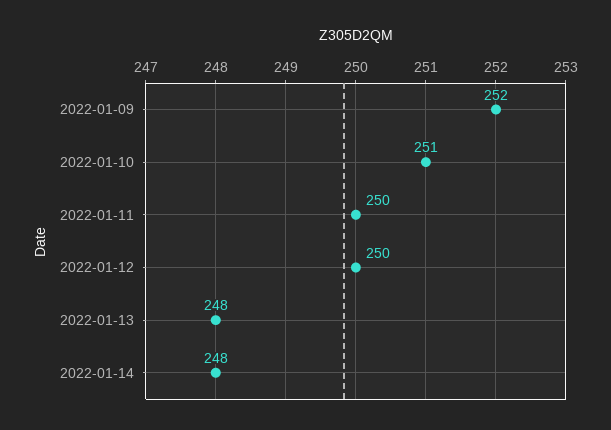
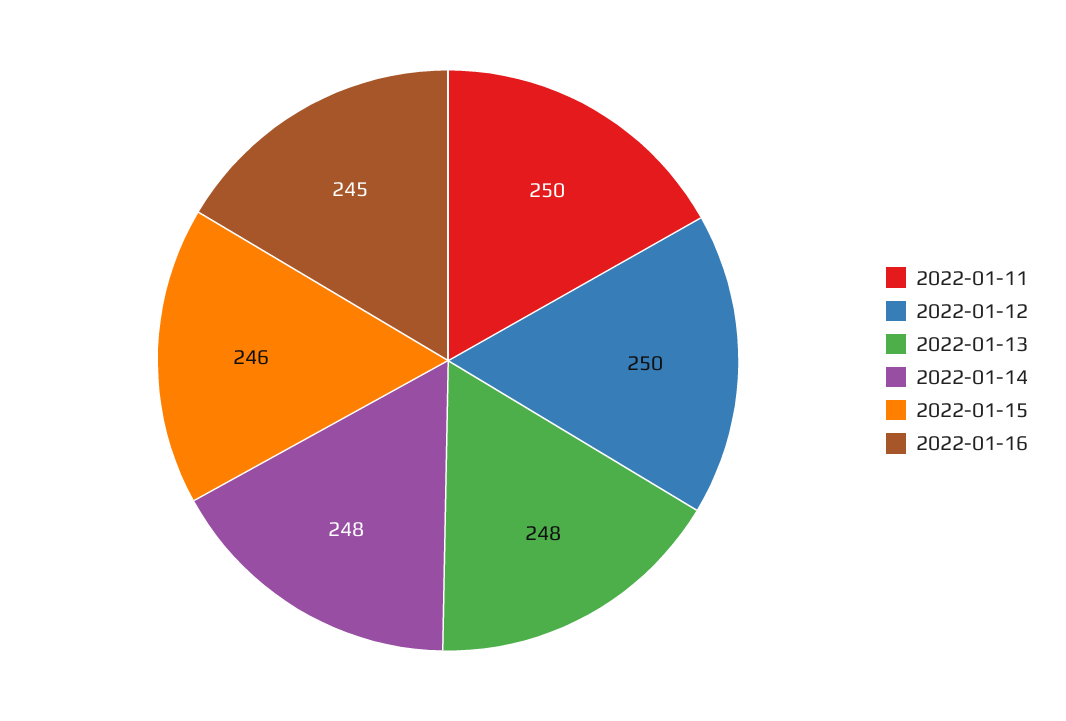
2022-01-09: 252 -> none
2022-01-10: 251 -> none
2022-01-15: none -> 246
2022-01-16: none -> 245

